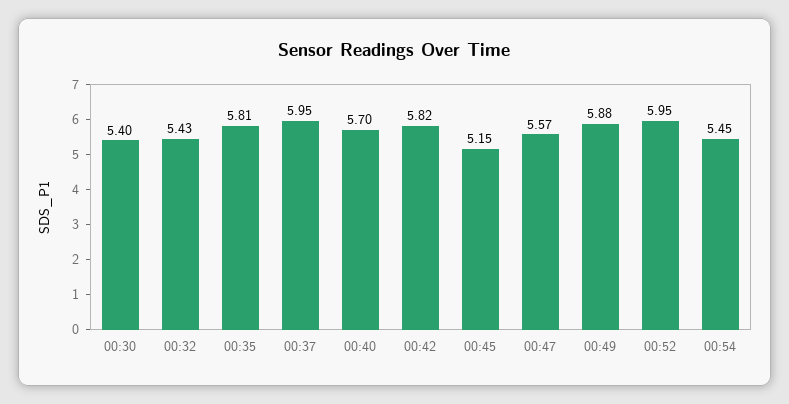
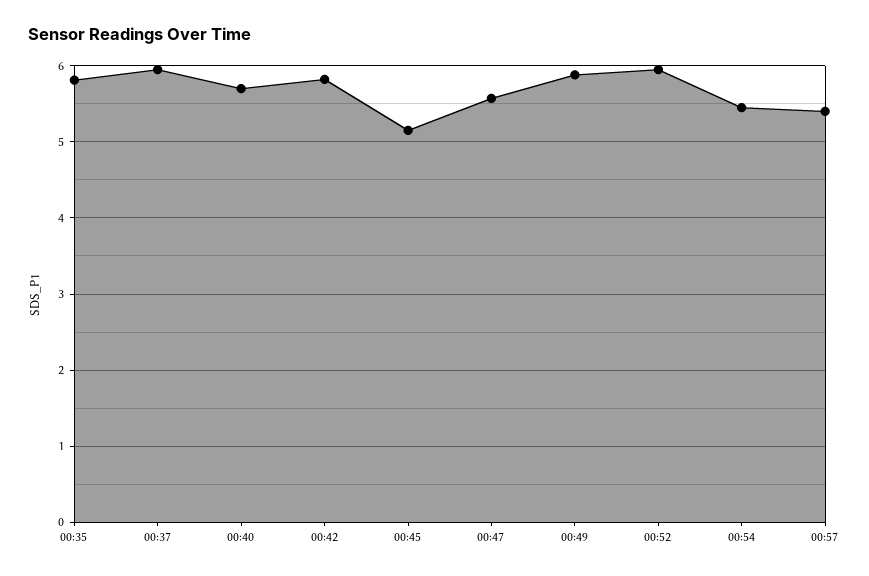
00:30: 5.4 -> none
00:32: 5.43 -> none
00:57: none -> 5.4

